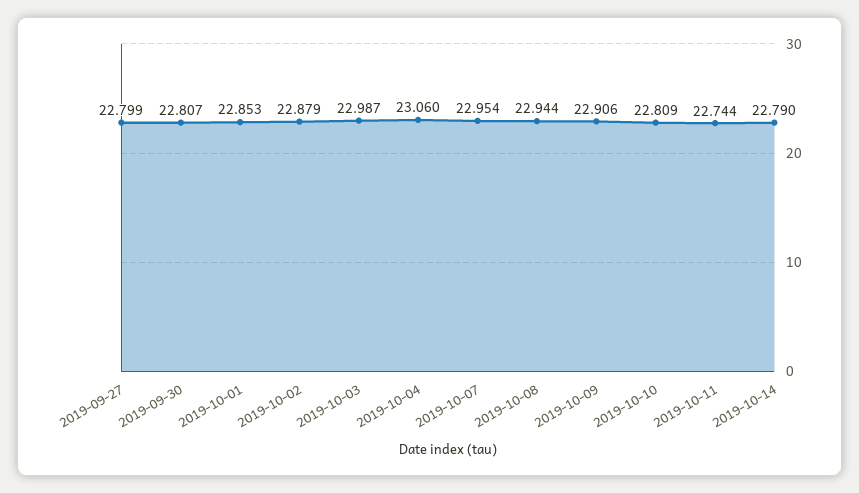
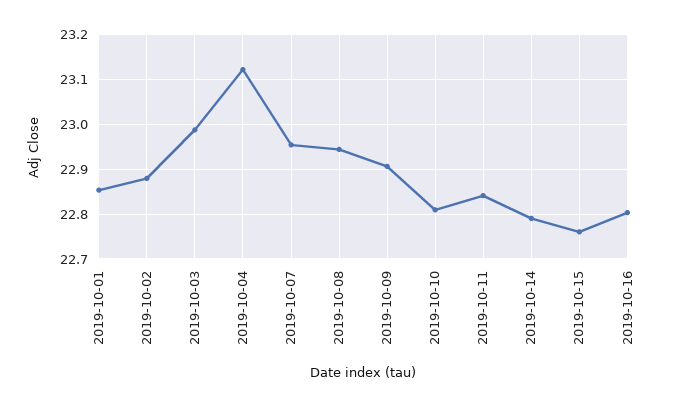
2019-09-27: 22.799 -> none
2019-09-30: 22.807 -> none
2019-10-04: 23.06 -> 23.12
2019-10-11: 22.744 -> 22.84
2019-10-15: none -> 22.76
2019-10-16: none -> 22.8

